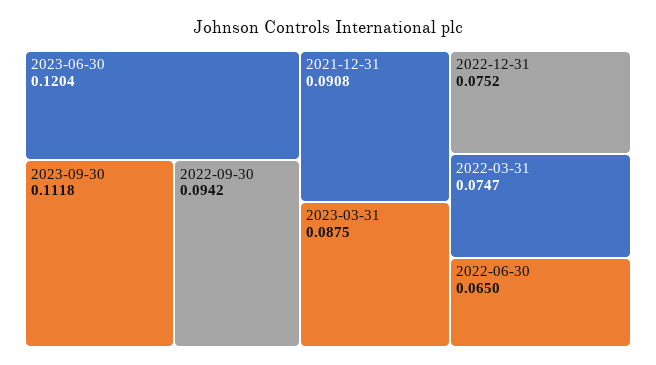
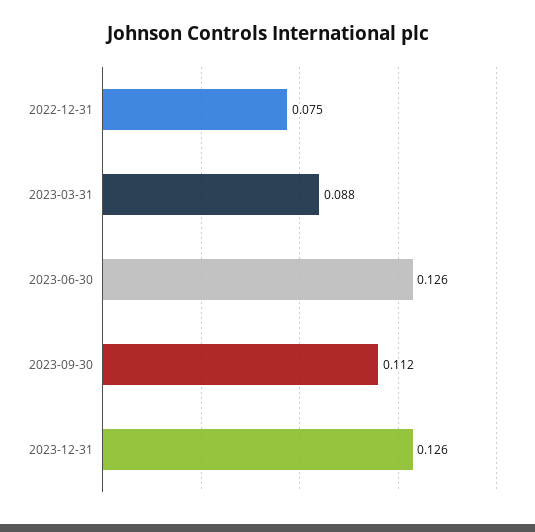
2023-06-30: 0.1204 -> 0.126
2022-09-30: 0.0942 -> none
2021-12-31: 0.0908 -> none
2022-03-31: 0.0747 -> none
2022-06-30: 0.065 -> none
2023-12-31: none -> 0.126

